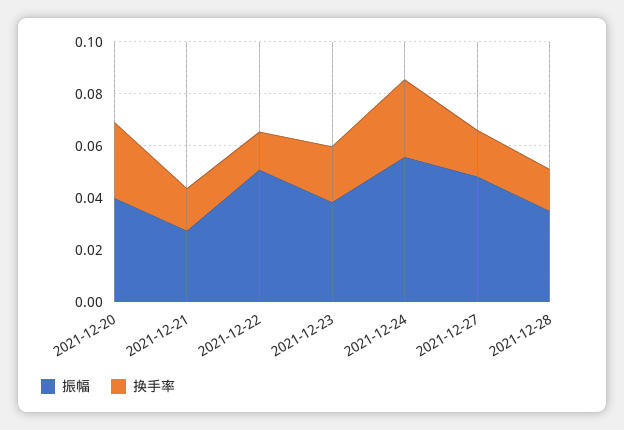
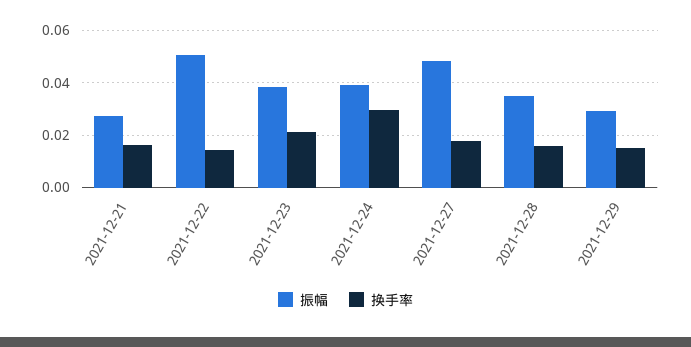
振幅, 2021-12-20: 0.04 -> none
换手率, 2021-12-20: 0.03 -> none
振幅, 2021-12-24: 0.055 -> 0.04
振幅, 2021-12-29: none -> 0.03
换手率, 2021-12-29: none -> 0.015

